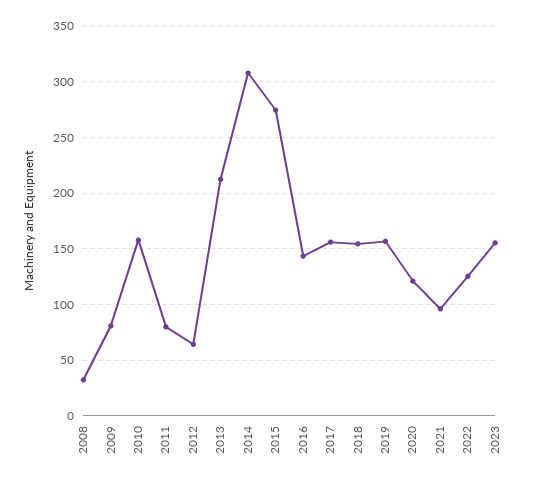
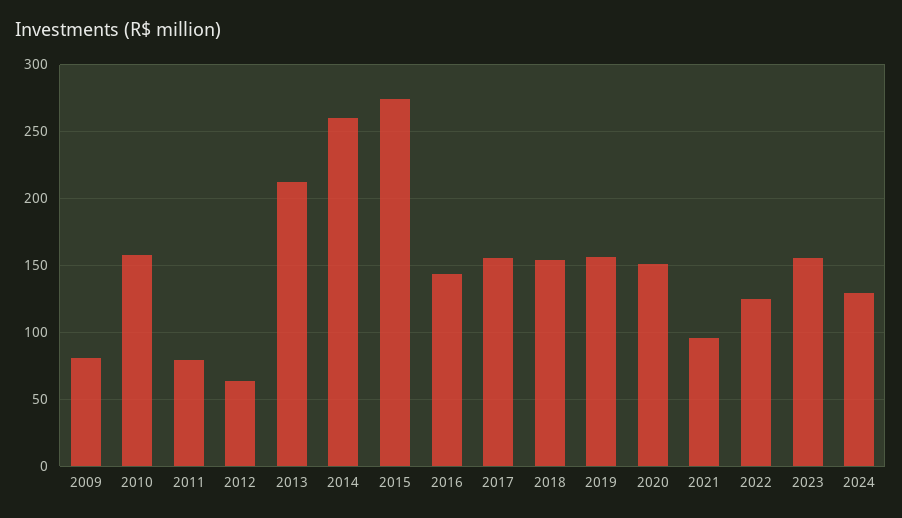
2008: 30 -> none
2014: 310 -> 260
2020: 120 -> 150
2024: none -> 130

